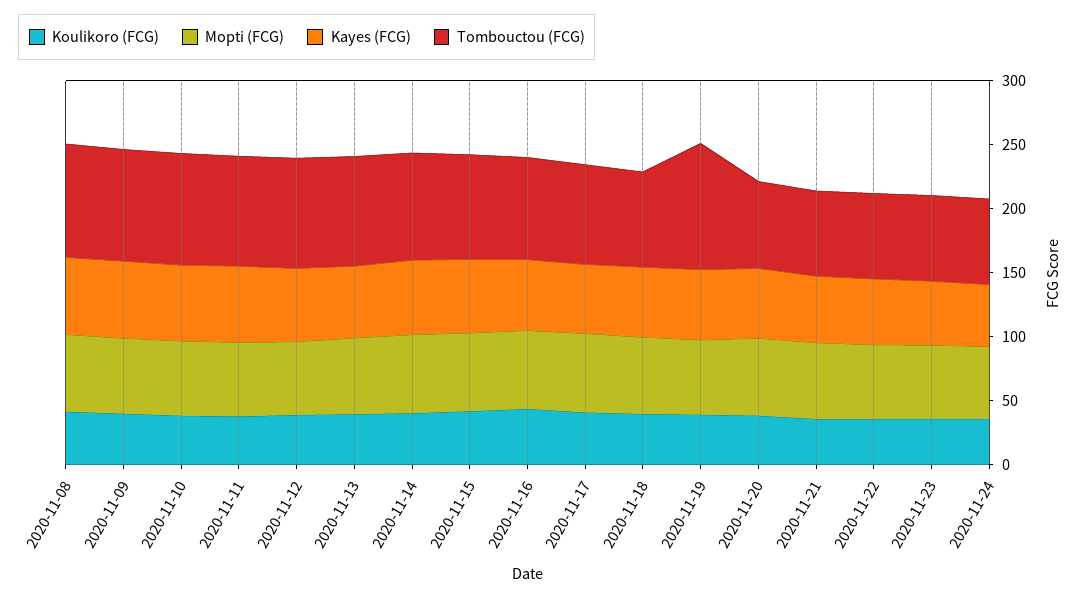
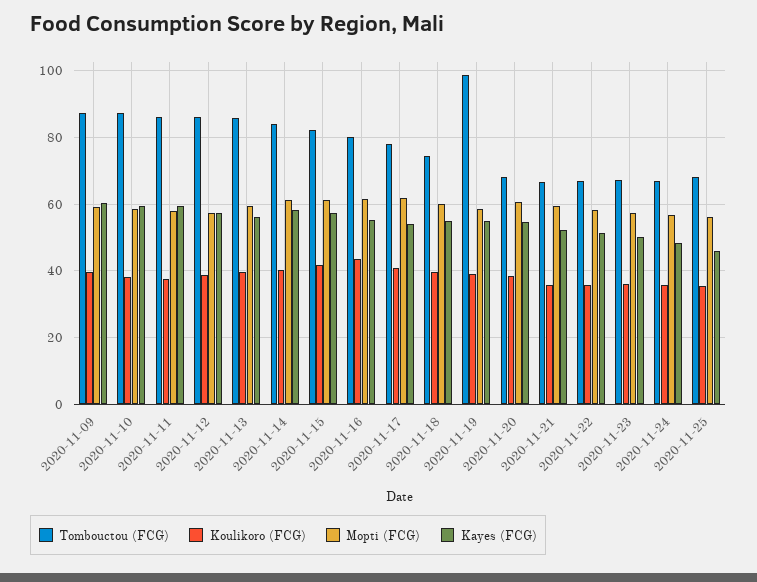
Koulikoro (FCG), 2020-11-08: 40 -> none
Mopti (FCG), 2020-11-08: 60 -> none
Kayes (FCG), 2020-11-08: 60 -> none
Tombouctou (FCG), 2020-11-08: 90 -> none
Tombouctou (FCG), 2020-11-25: none -> 68
Koulikoro (FCG), 2020-11-25: none -> 36
Mopti (FCG), 2020-11-25: none -> 56
Kayes (FCG), 2020-11-25: none -> 46

